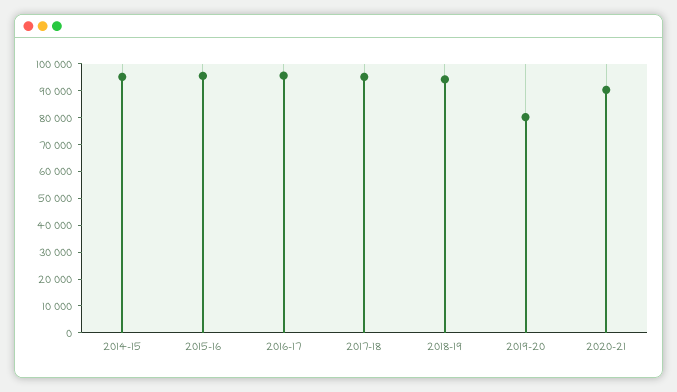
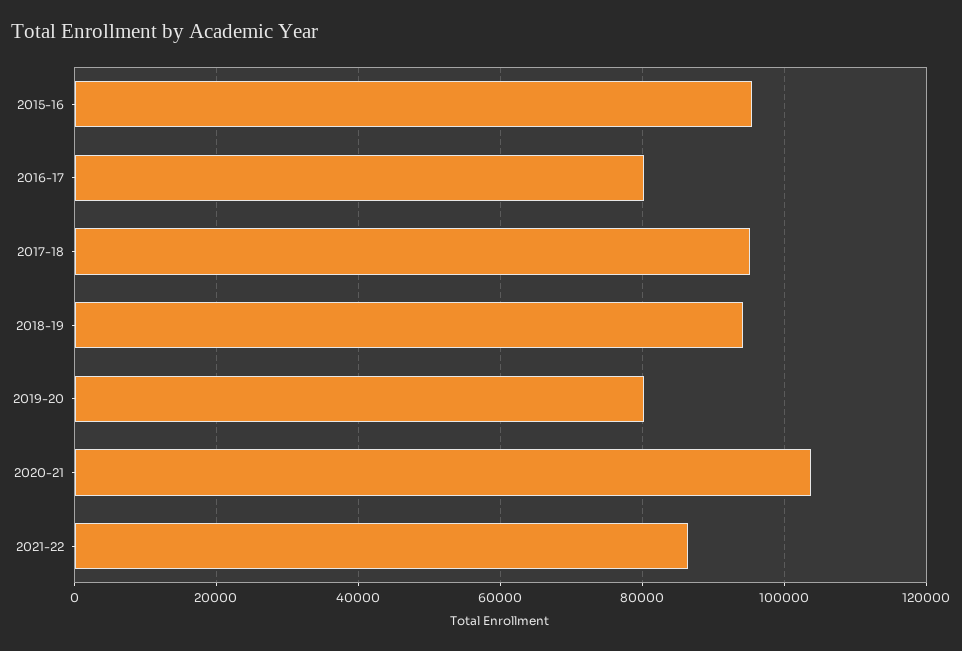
2014-15: 95000 -> none
2016-17: 95000 -> 80000
2020-21: 90000 -> 104000
2021-22: none -> 86000

